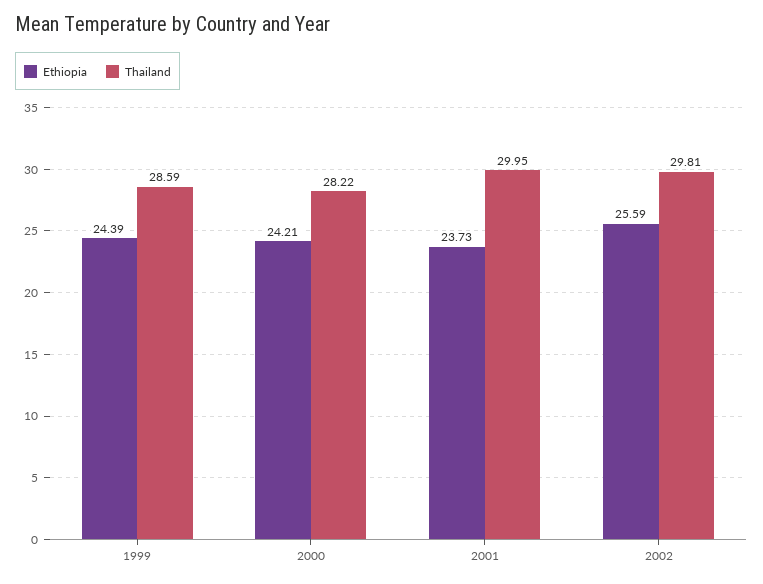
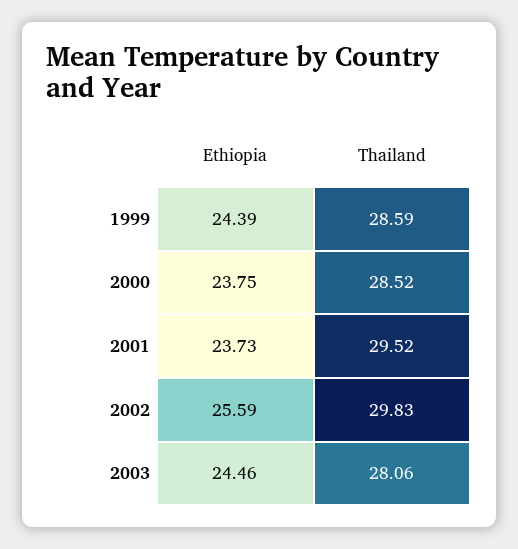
Ethiopia, 2000: 24.21 -> 23.75
Thailand, 2000: 28.22 -> 28.52
Thailand, 2001: 29.95 -> 29.52
Thailand, 2002: 29.81 -> 29.83
Ethiopia, 2003: none -> 24.46
Thailand, 2003: none -> 28.06

